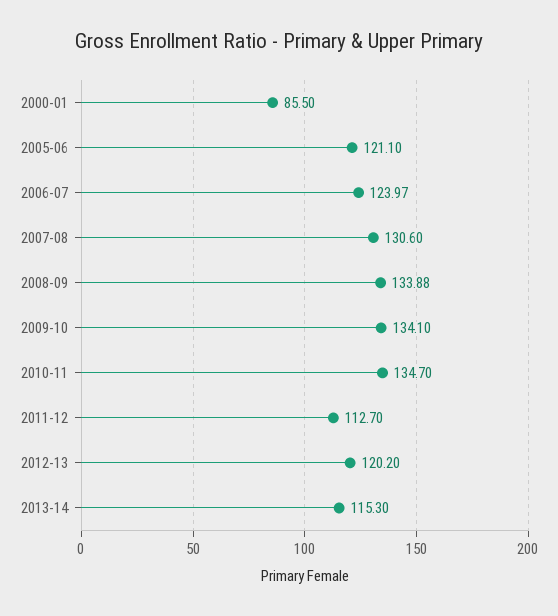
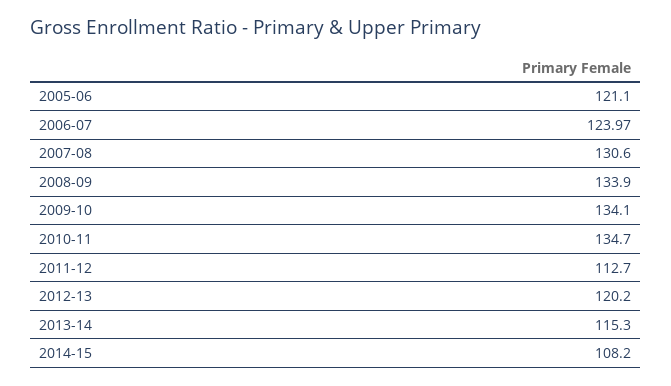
2000-01: 85.5 -> none
2008-09: 133.88 -> 133.9
2014-15: none -> 108.2

